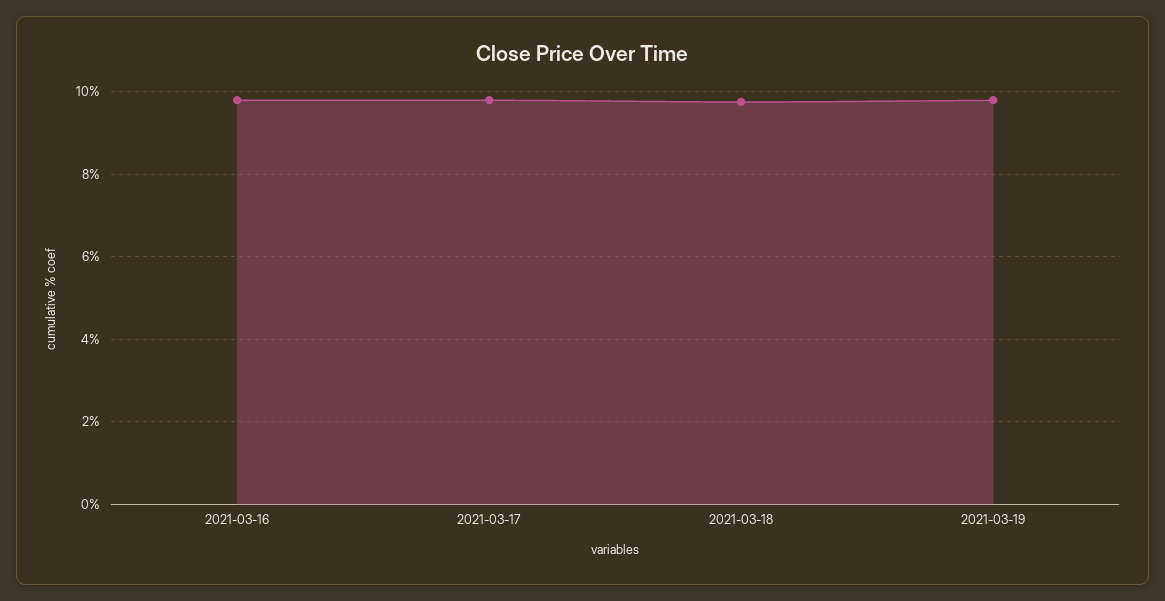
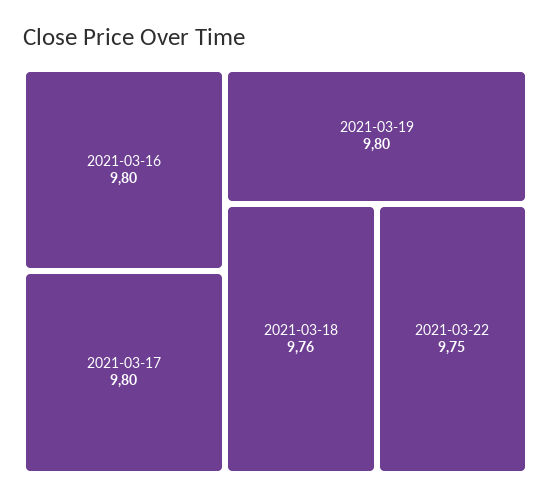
2021-03-22: none -> 9.75

